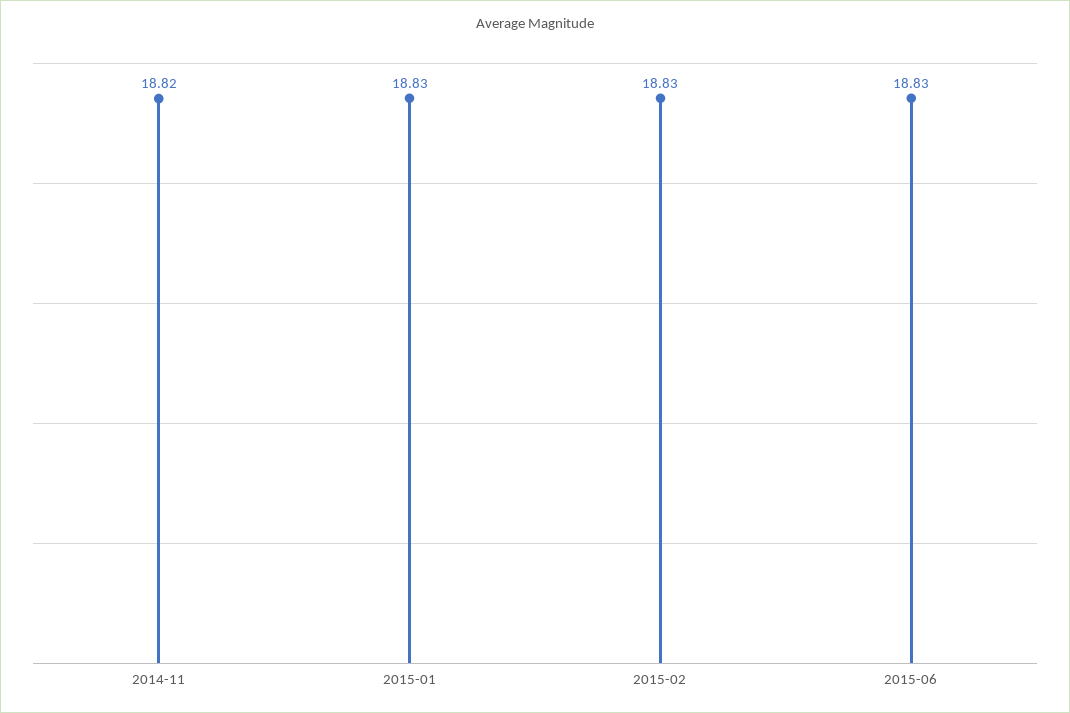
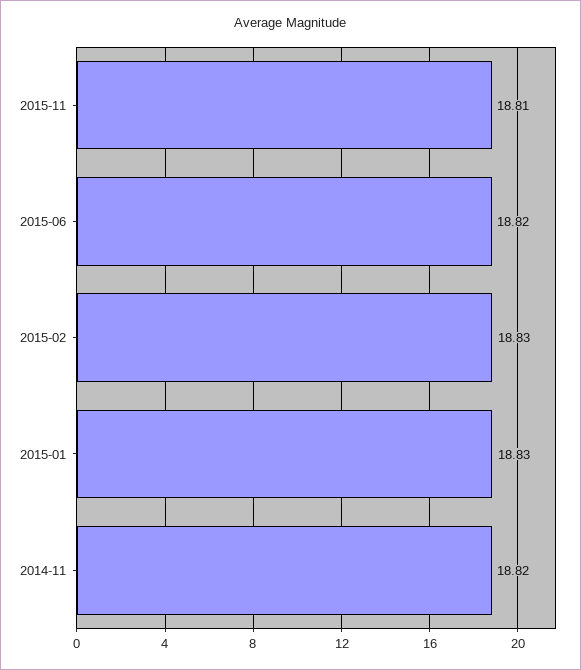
2015-06: 18.83 -> 18.82
2015-11: none -> 18.81

